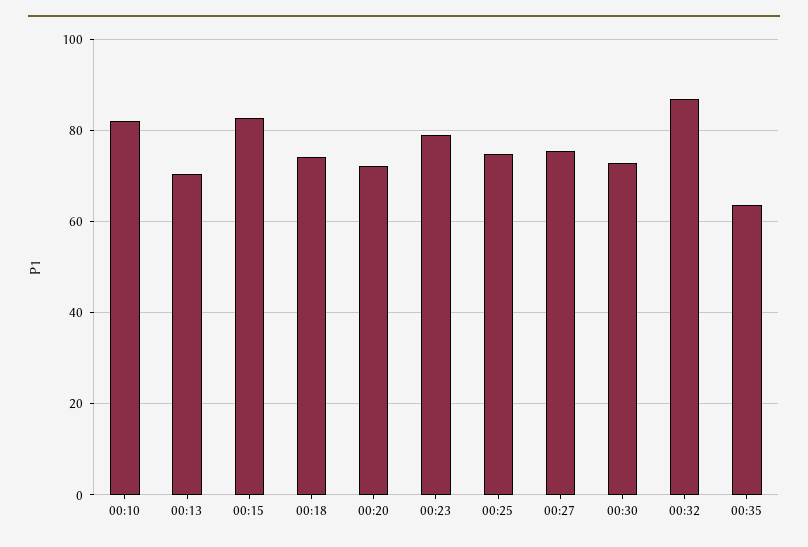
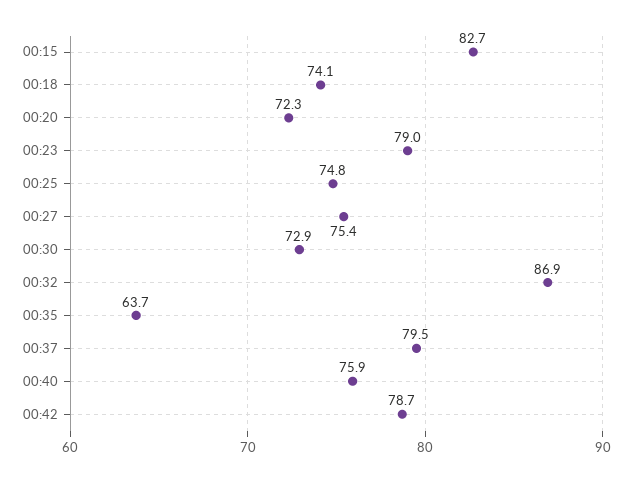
00:10: 82 -> none
00:13: 70 -> none
00:37: none -> 79.5
00:40: none -> 75.9
00:42: none -> 78.7

